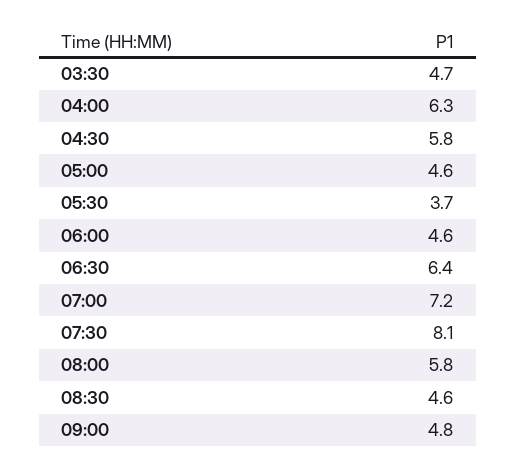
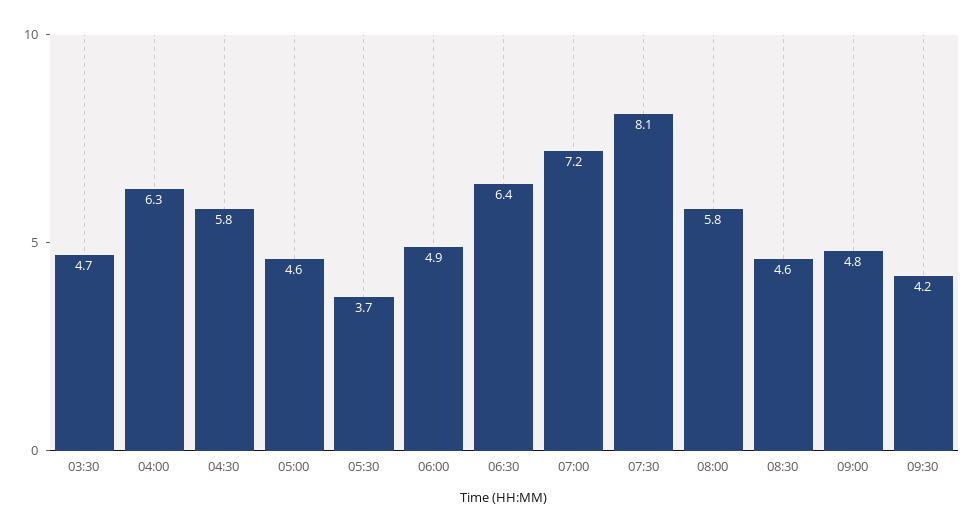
06:00: 4.6 -> 4.9
09:30: none -> 4.2

